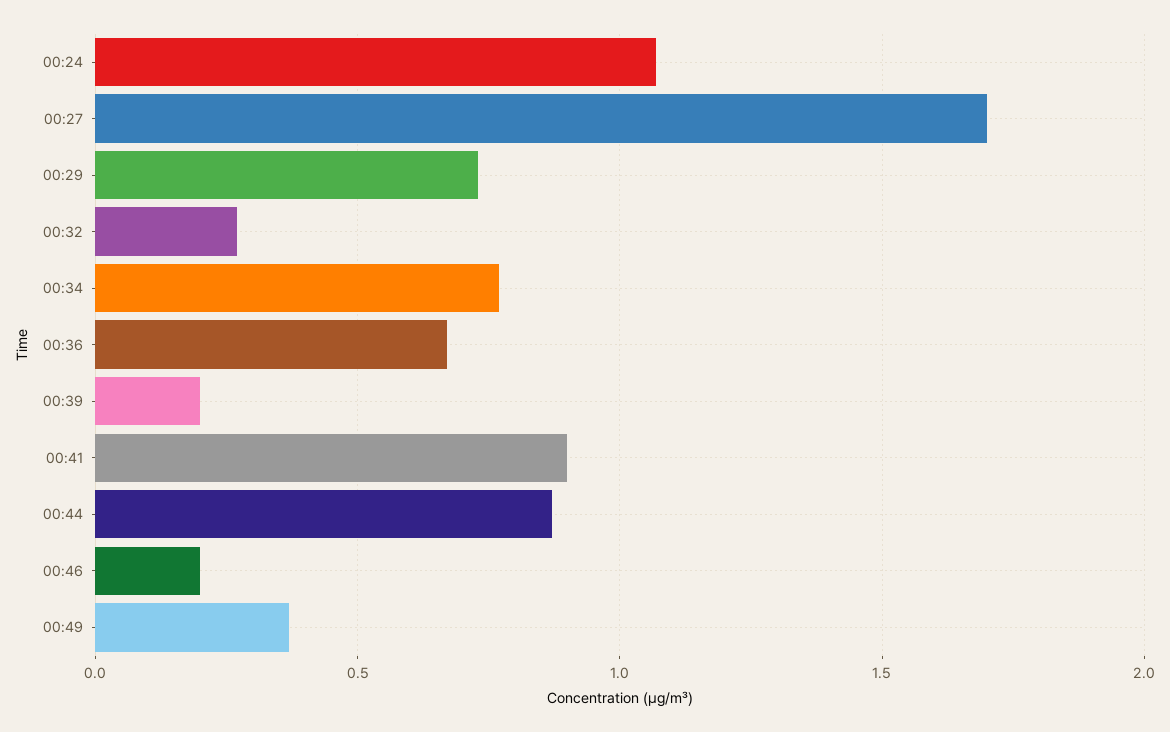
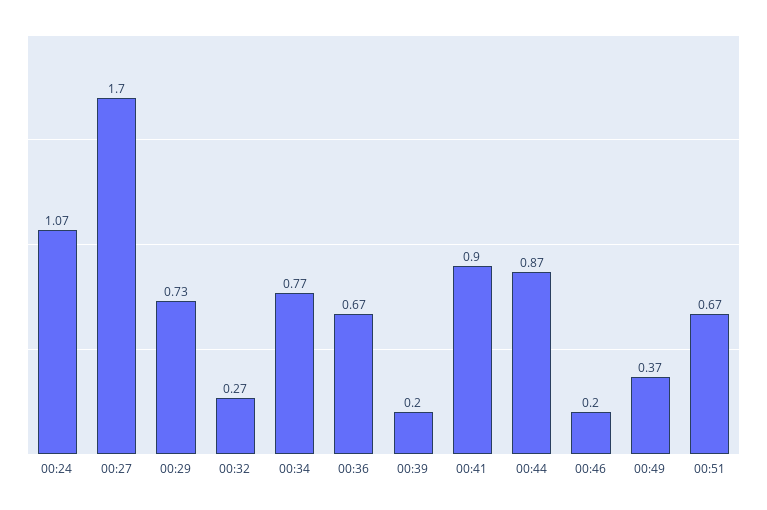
00:51: none -> 0.67

